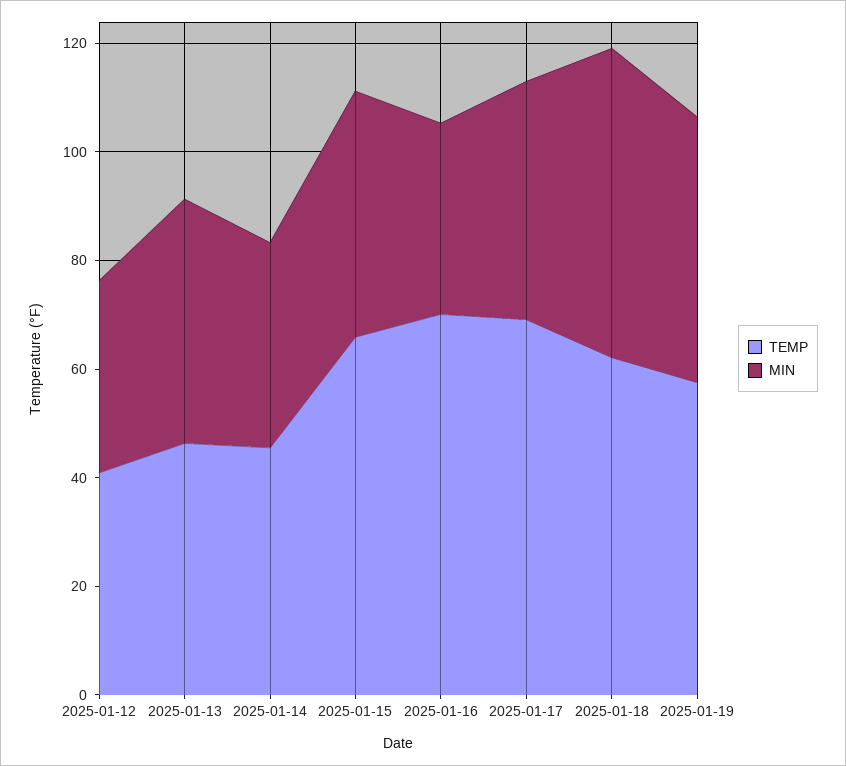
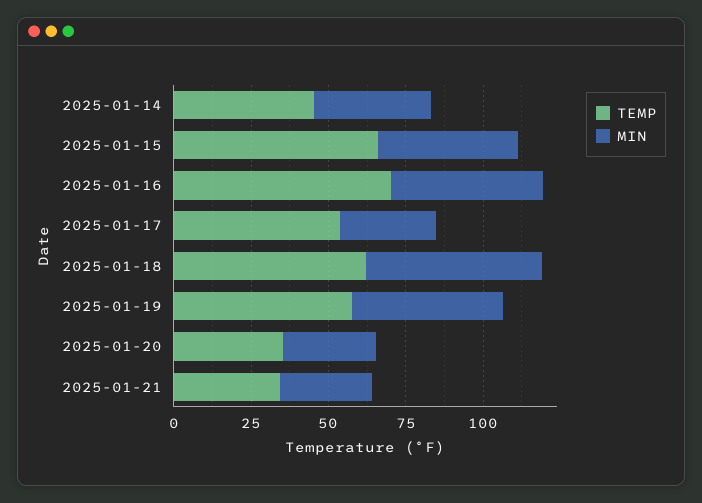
TEMP, 2025-01-12: 40 -> none
MIN, 2025-01-12: 35 -> none
TEMP, 2025-01-13: 45 -> none
MIN, 2025-01-13: 45 -> none
MIN, 2025-01-16: 35 -> 50
TEMP, 2025-01-17: 70 -> 55
MIN, 2025-01-17: 45 -> 30
TEMP, 2025-01-20: none -> 35
MIN, 2025-01-20: none -> 30
TEMP, 2025-01-21: none -> 35
MIN, 2025-01-21: none -> 30

